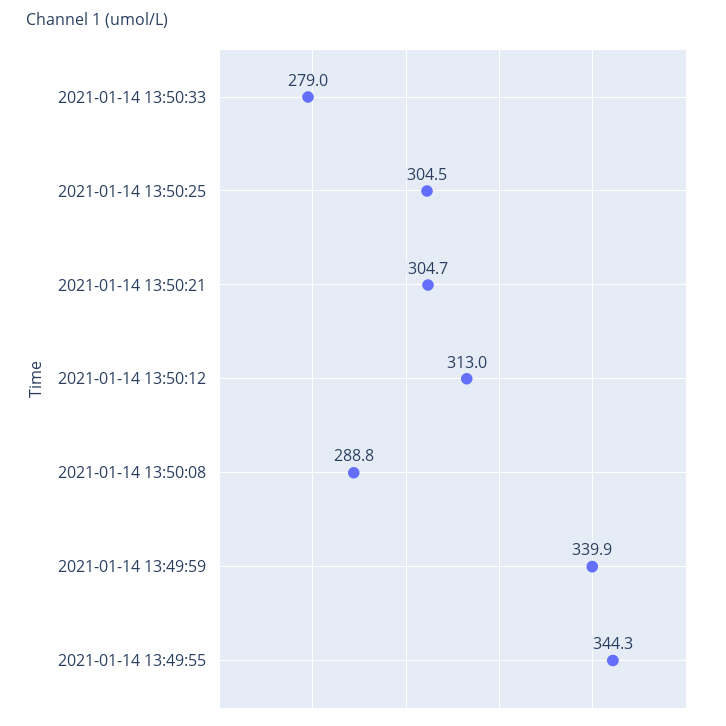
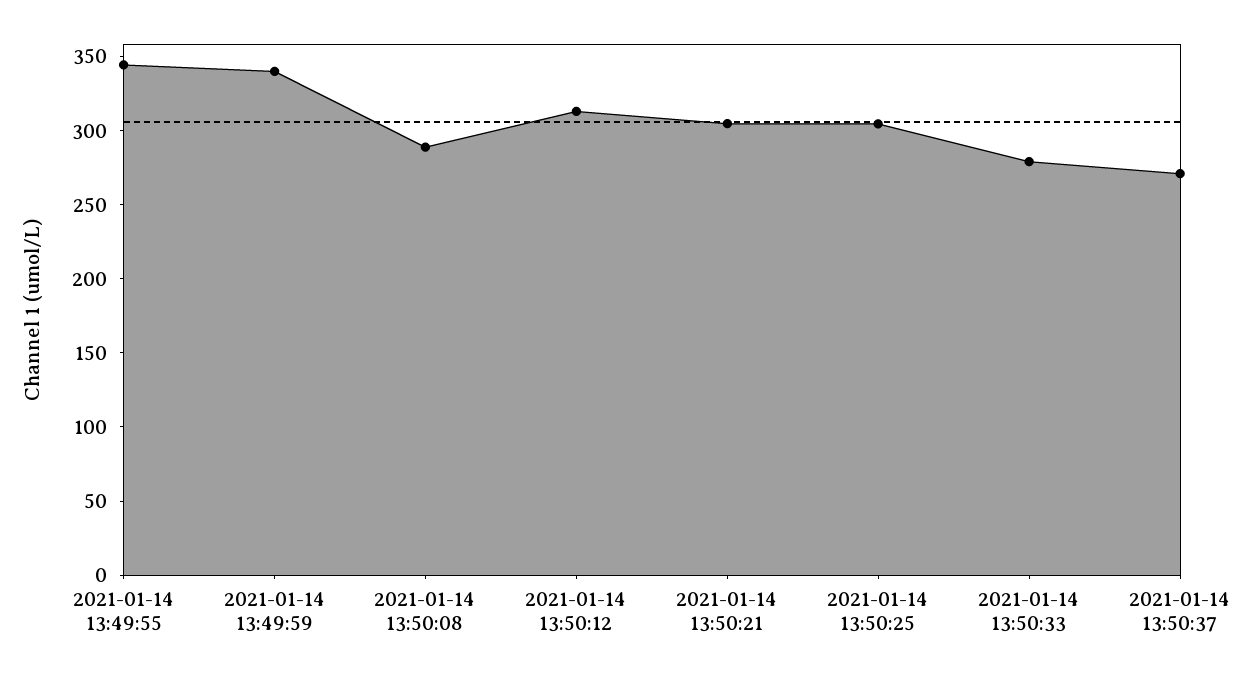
2021-01-14 13:50:37: none -> 270

